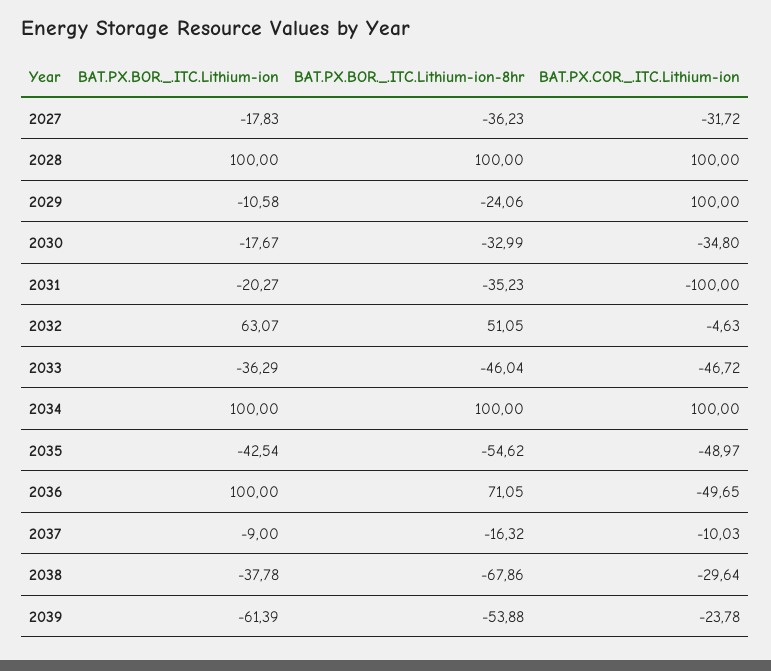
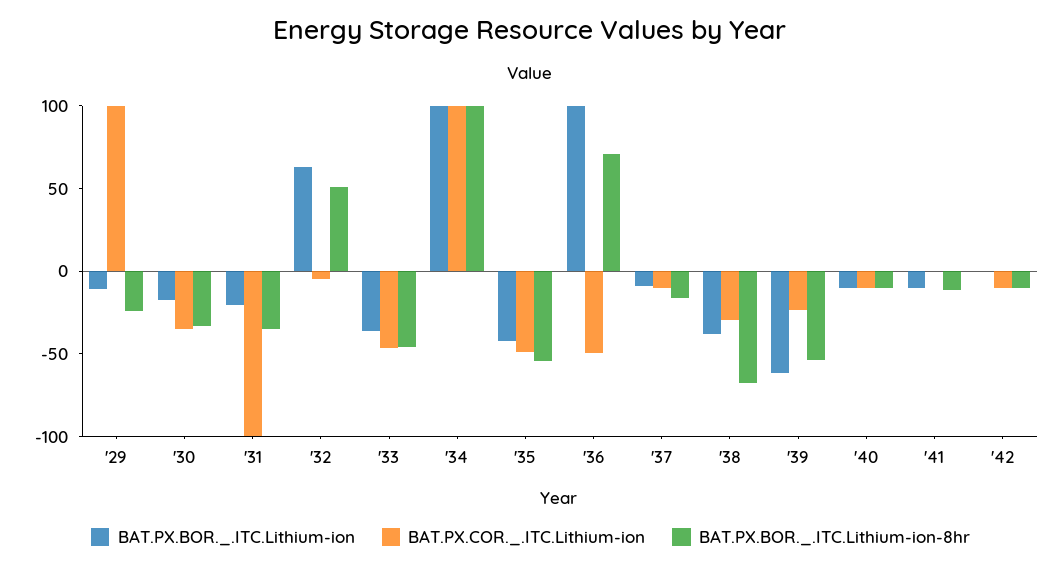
BAT.PX.BOR._.ITC.Lithium-ion, 2027: -17.83 -> none
BAT.PX.BOR._.ITC.Lithium-ion-8hr, 2027: -36.23 -> none
BAT.PX.COR._.ITC.Lithium-ion, 2027: -31.72 -> none
BAT.PX.BOR._.ITC.Lithium-ion, 2028: 100 -> none
BAT.PX.BOR._.ITC.Lithium-ion-8hr, 2028: 100 -> none
BAT.PX.COR._.ITC.Lithium-ion, 2028: 100 -> none
BAT.PX.BOR._.ITC.Lithium-ion, '40: none -> -10
BAT.PX.COR._.ITC.Lithium-ion, '40: none -> -10
BAT.PX.BOR._.ITC.Lithium-ion-8hr, '40: none -> -10
BAT.PX.BOR._.ITC.Lithium-ion, '41: none -> -10
BAT.PX.COR._.ITC.Lithium-ion, '41: none -> 0
BAT.PX.BOR._.ITC.Lithium-ion-8hr, '41: none -> -10
BAT.PX.BOR._.ITC.Lithium-ion, '42: none -> 0
BAT.PX.COR._.ITC.Lithium-ion, '42: none -> -10
BAT.PX.BOR._.ITC.Lithium-ion-8hr, '42: none -> -10

